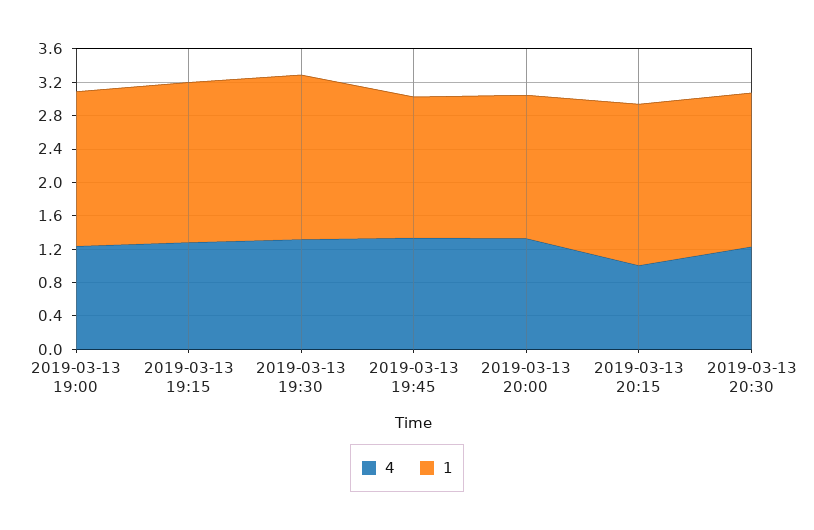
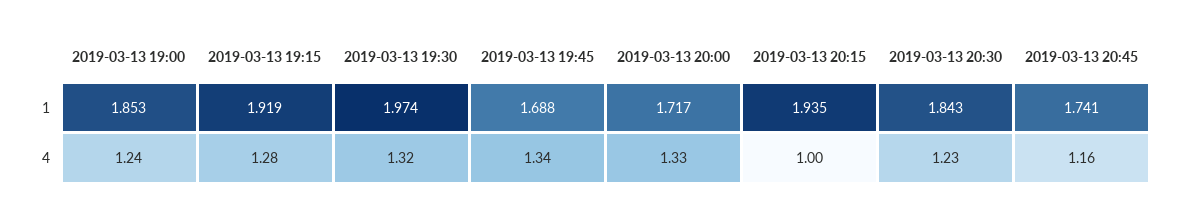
1, 2019-03-13 20:45: none -> 1.741
4, 2019-03-13 20:45: none -> 1.16

